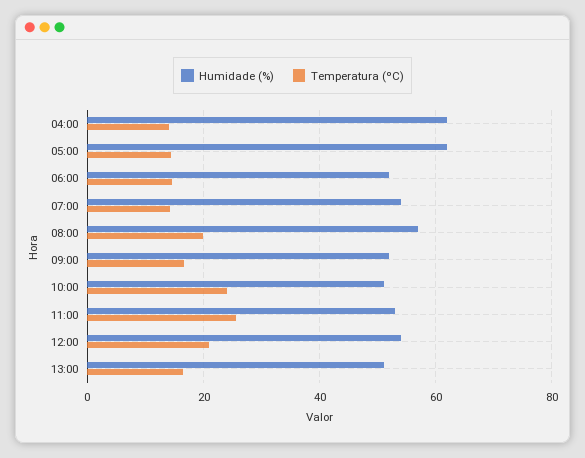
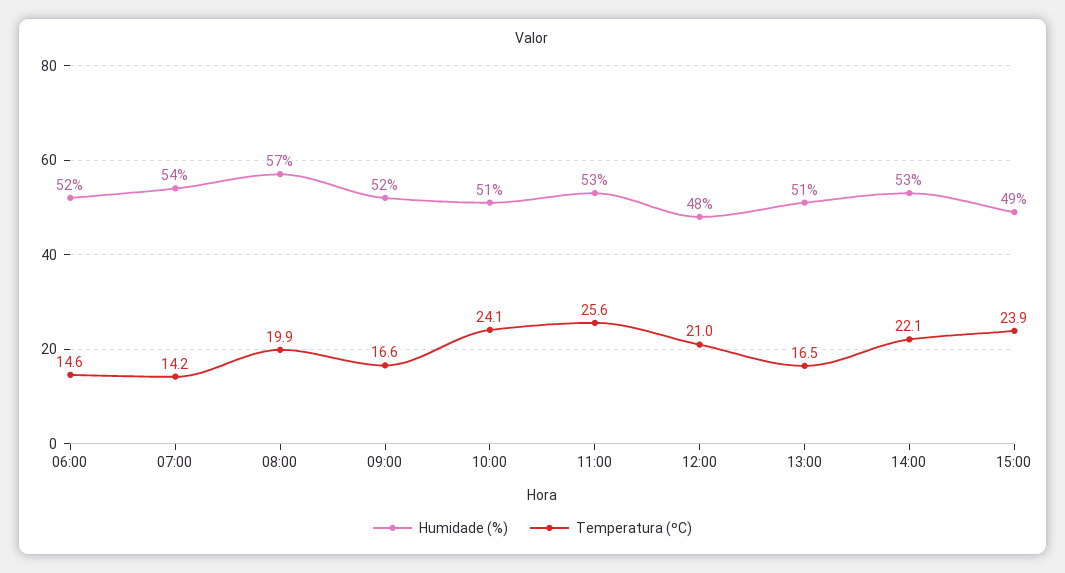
Humidade (%), 04:00: 62 -> none
Temperatura (ºC), 04:00: 14 -> none
Humidade (%), 05:00: 62 -> none
Temperatura (ºC), 05:00: 14 -> none
Humidade (%), 12:00: 54 -> 48
Humidade (%), 14:00: none -> 53
Temperatura (ºC), 14:00: none -> 22.1
Humidade (%), 15:00: none -> 49
Temperatura (ºC), 15:00: none -> 23.9

